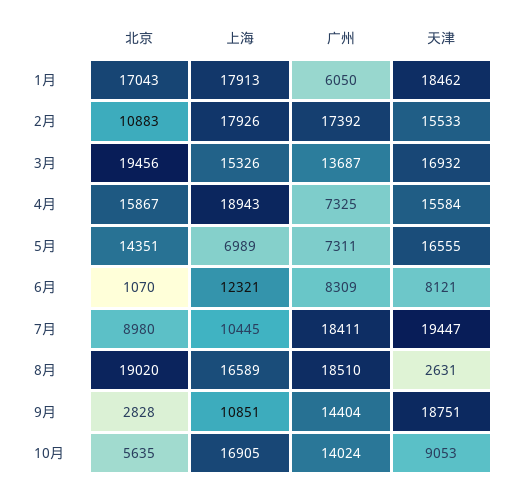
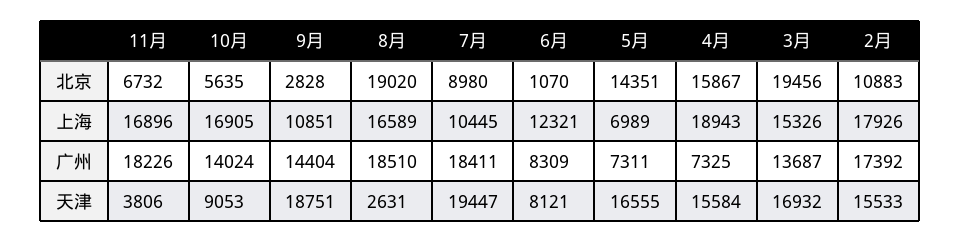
北京, 1月: 17043 -> none
上海, 1月: 17913 -> none
广州, 1月: 6050 -> none
天津, 1月: 18462 -> none
北京, 11月: none -> 6732
上海, 11月: none -> 16896
广州, 11月: none -> 18226
天津, 11月: none -> 3806

